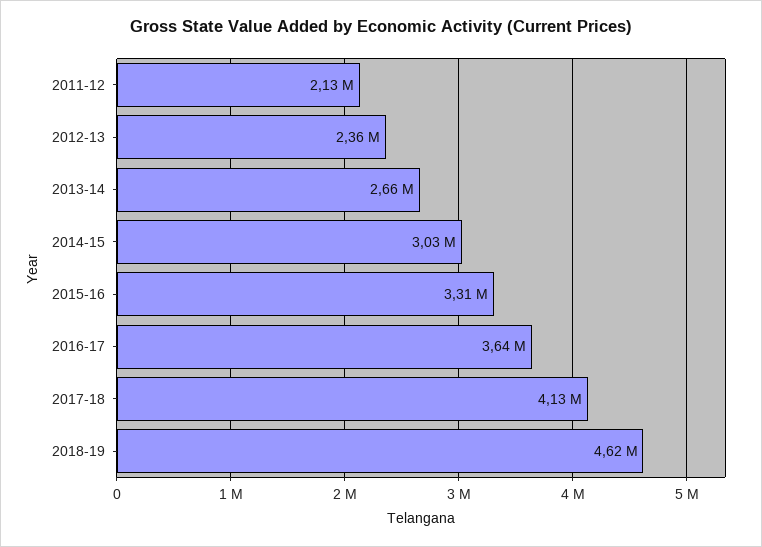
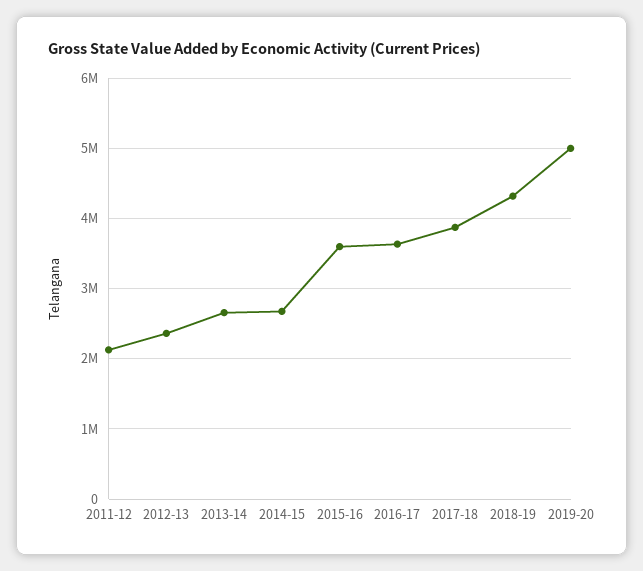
2014-15: 3030000 -> 2700000
2015-16: 3310000 -> 3600000
2017-18: 4130000 -> 3900000
2018-19: 4620000 -> 4300000
2019-20: none -> 5000000

